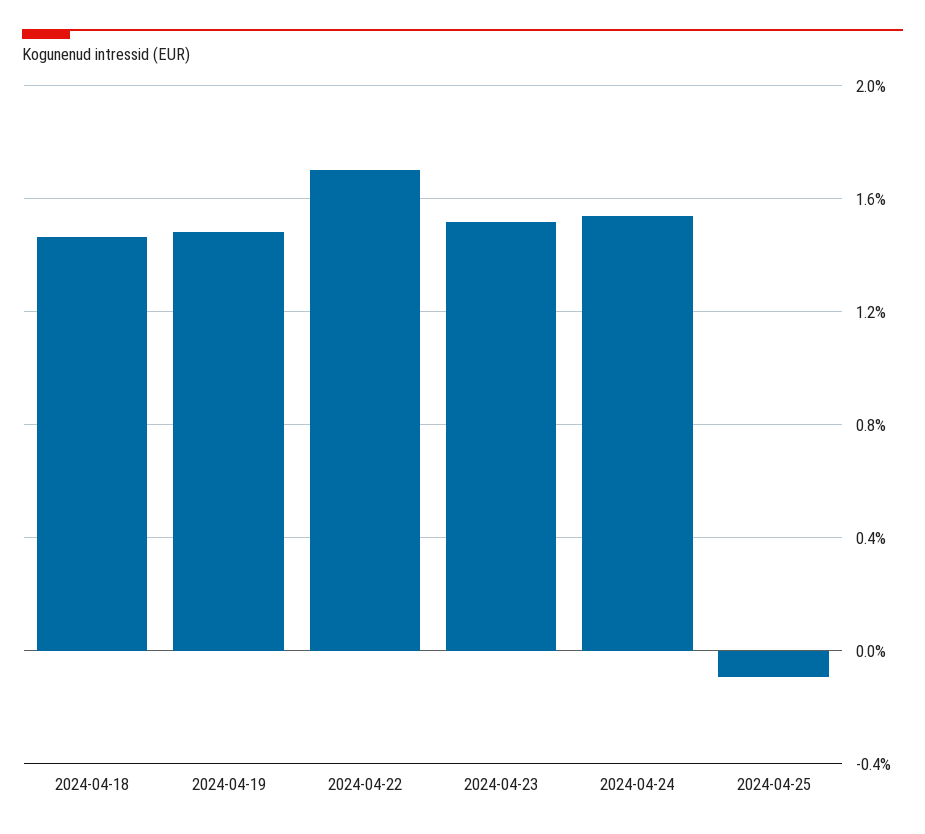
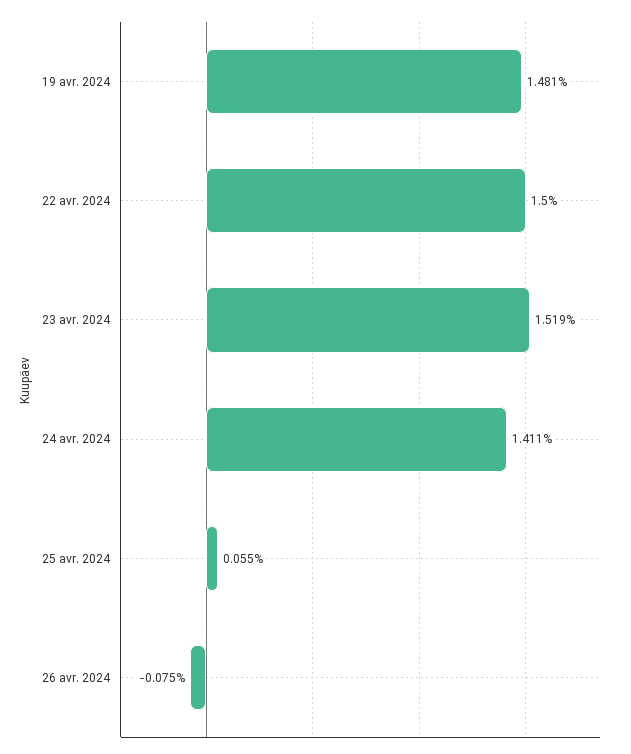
2024-04-18: 1.45 -> none
2024-04-22: 1.7 -> 1.5
2024-04-24: 1.55 -> 1.411
2024-04-25: -0.1 -> 0.055
26 avr. 2024: none -> -0.075

